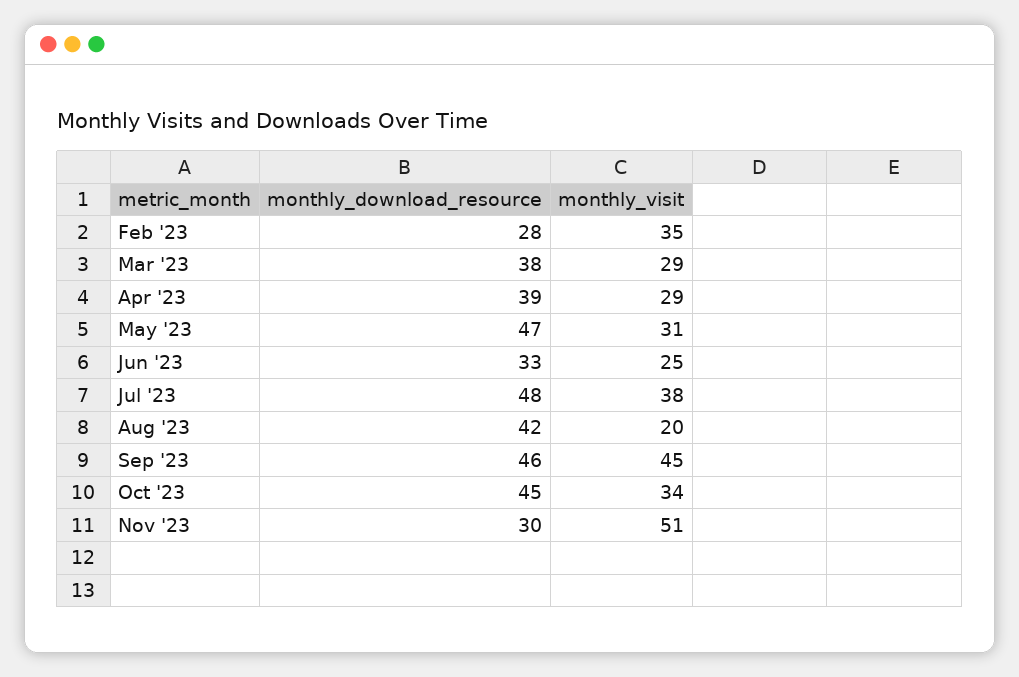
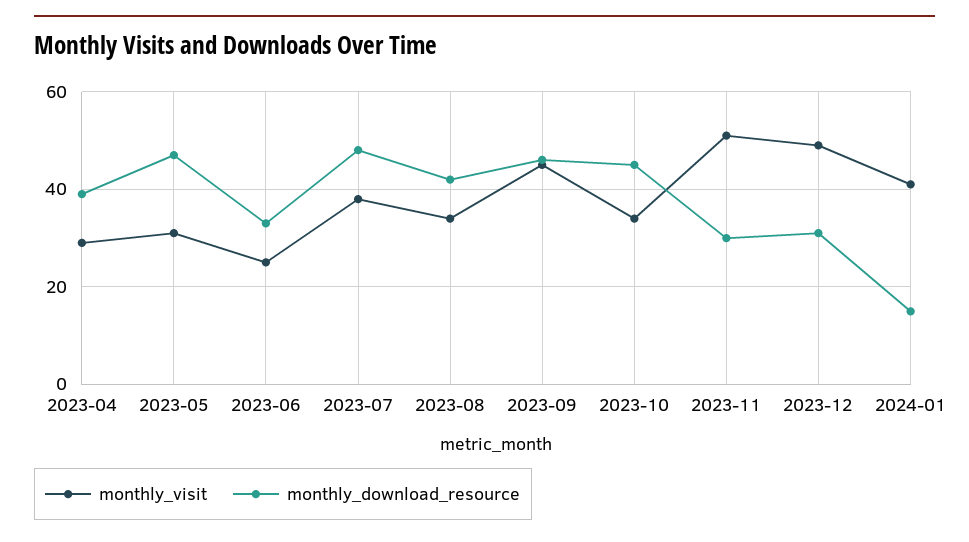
monthly_download_resource, Feb '23: 28 -> none
monthly_visit, Feb '23: 35 -> none
monthly_download_resource, Mar '23: 38 -> none
monthly_visit, Mar '23: 29 -> none
monthly_visit, Aug '23: 20 -> 35
monthly_visit, 2023-12: none -> 50
monthly_download_resource, 2023-12: none -> 30
monthly_visit, 2024-01: none -> 40
monthly_download_resource, 2024-01: none -> 15

